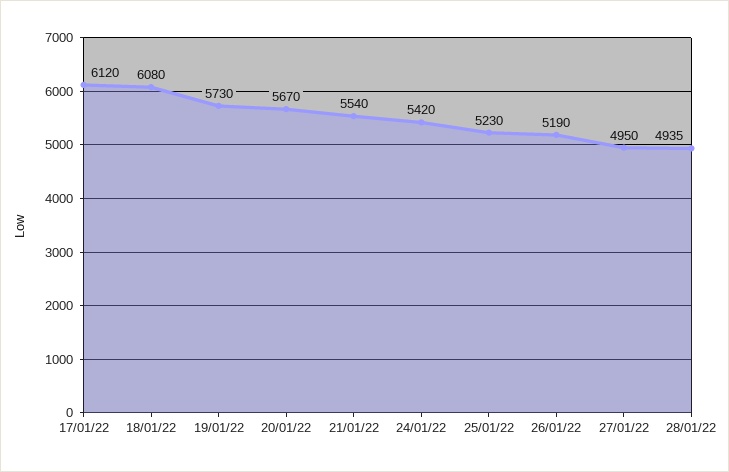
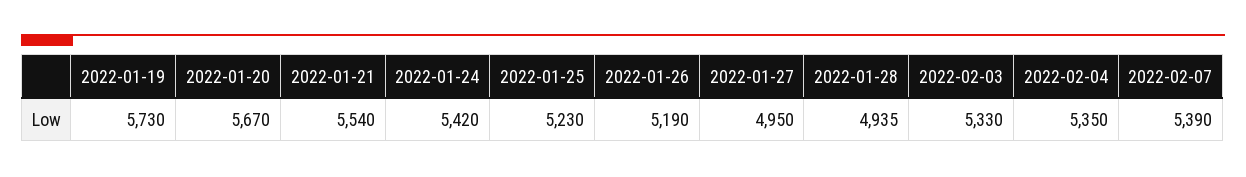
17/01/22: 6120 -> none
18/01/22: 6080 -> none
2022-02-03: none -> 5330
2022-02-04: none -> 5350
2022-02-07: none -> 5390

